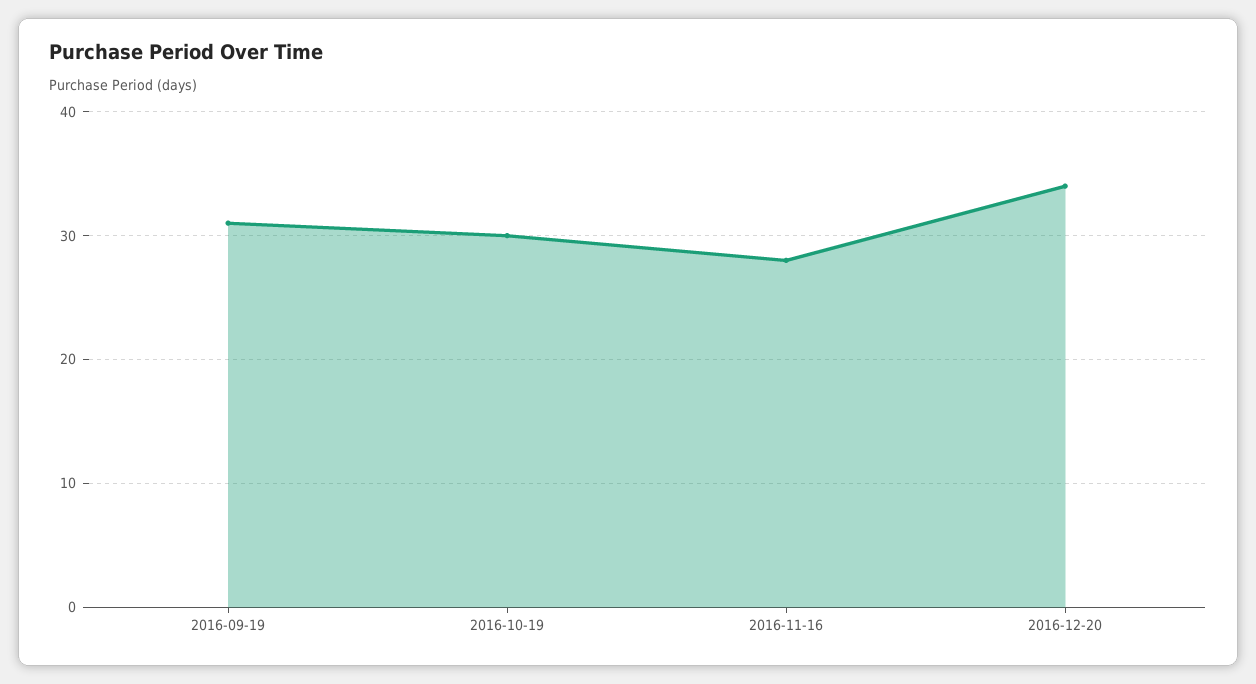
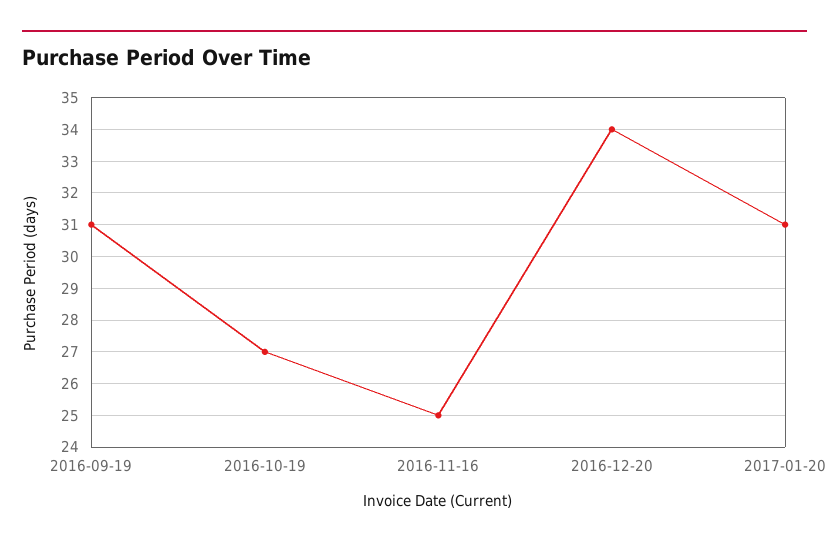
2016-10-19: 30 -> 27
2016-11-16: 28 -> 25
2017-01-20: none -> 31

